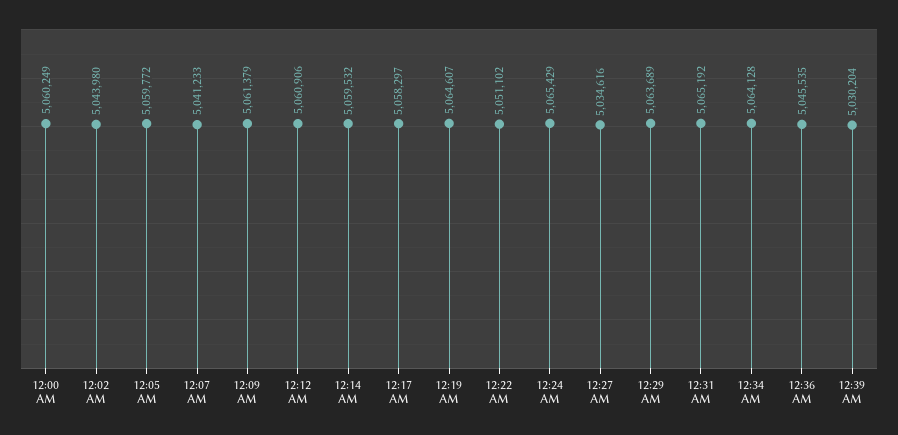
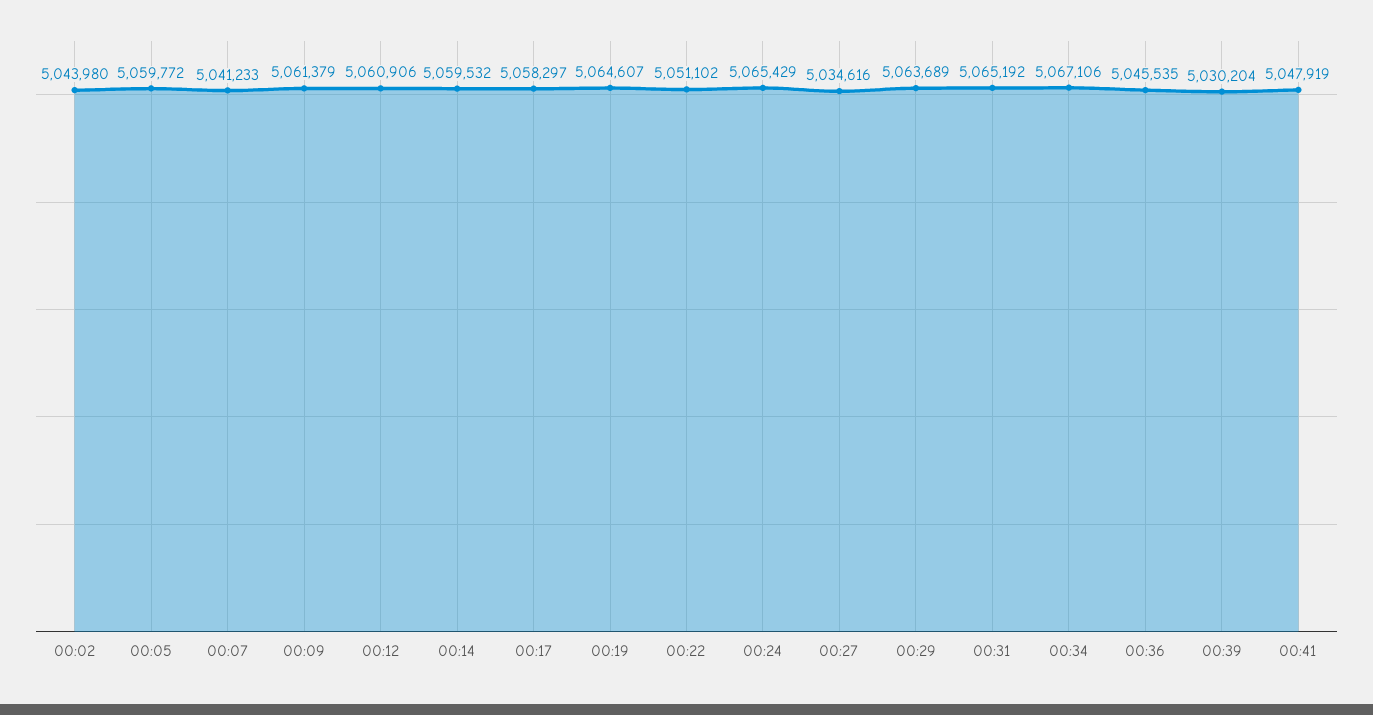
12:00 AM: 5060249 -> none
12:34 AM: 5064128 -> 5067106
00:41: none -> 5047919

